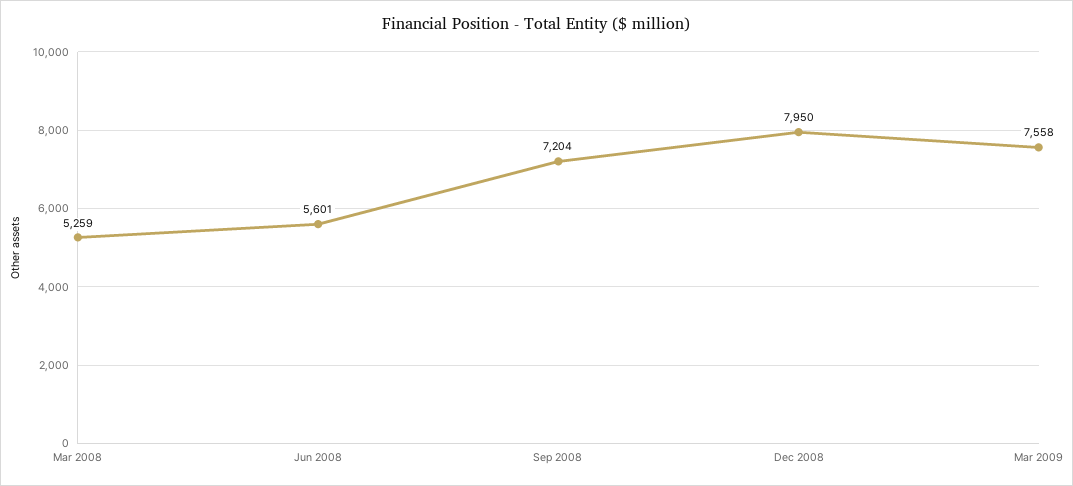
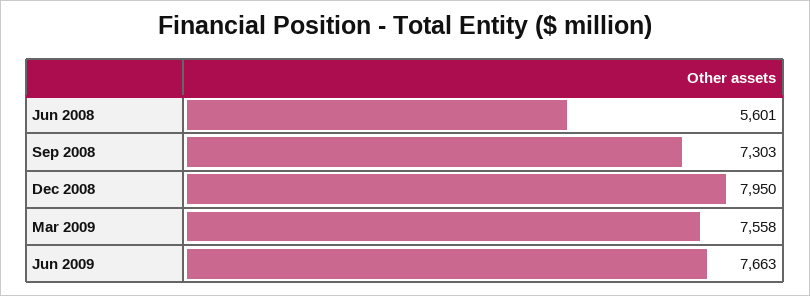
Mar 2008: 5259 -> none
Sep 2008: 7204 -> 7303
Jun 2009: none -> 7663

